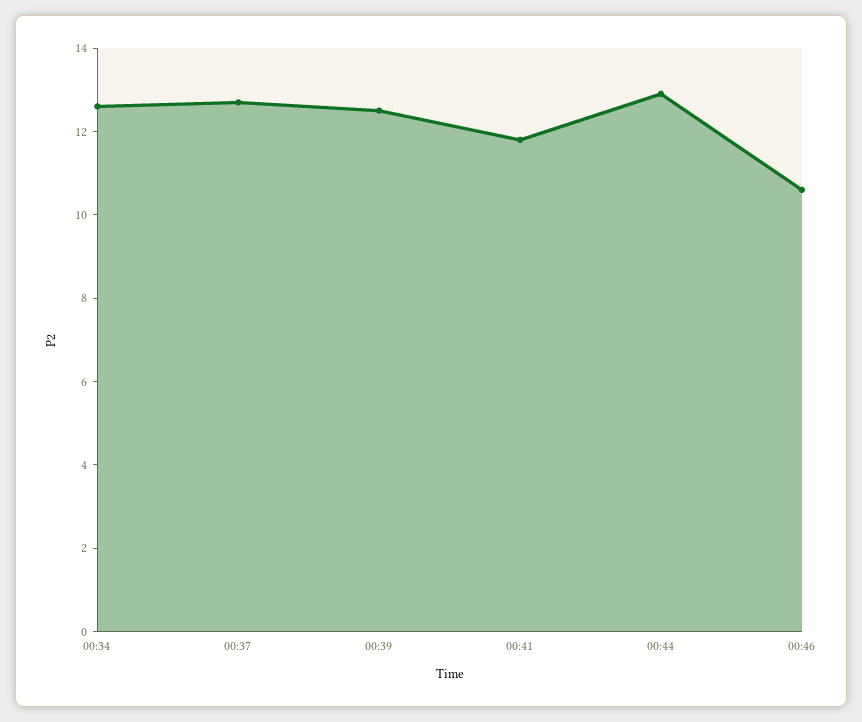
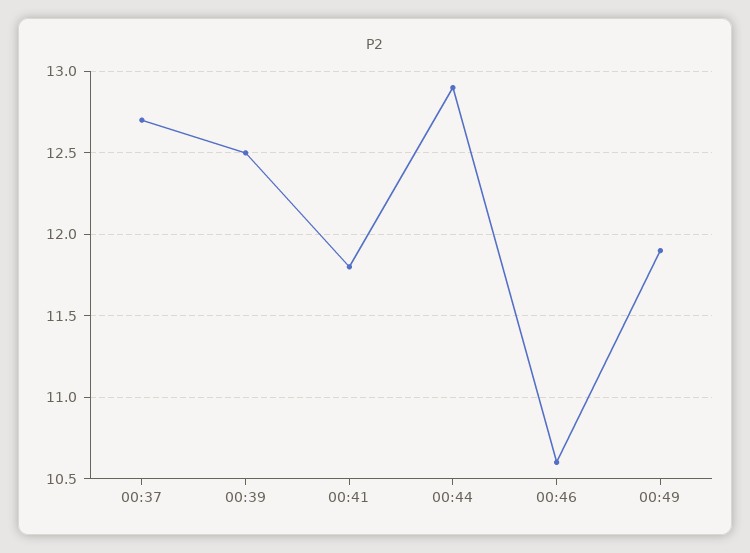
00:34: 12.5 -> none
00:49: none -> 11.9

